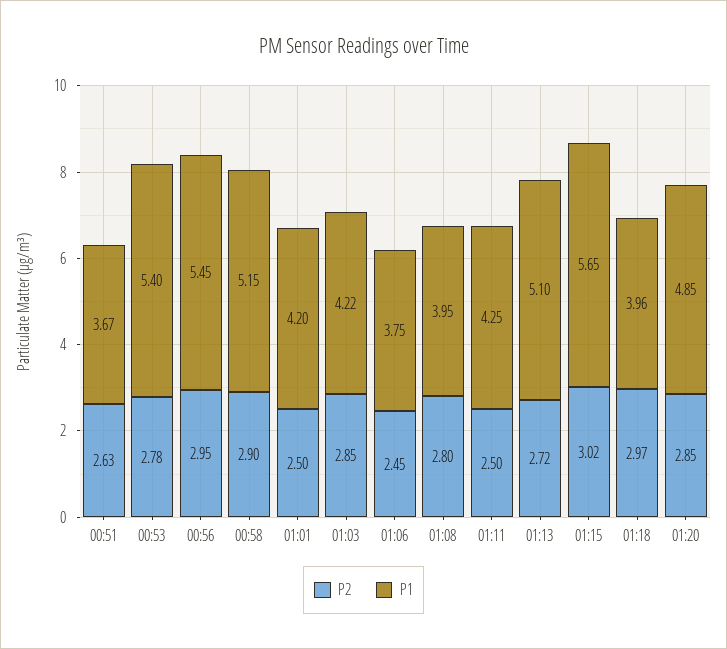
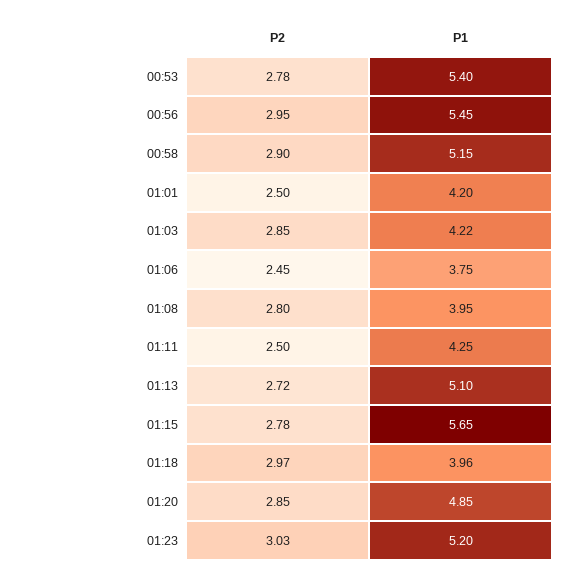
P2, 00:51: 2.63 -> none
P1, 00:51: 3.67 -> none
P2, 01:15: 3.02 -> 2.78
P2, 01:23: none -> 3.03
P1, 01:23: none -> 5.2

